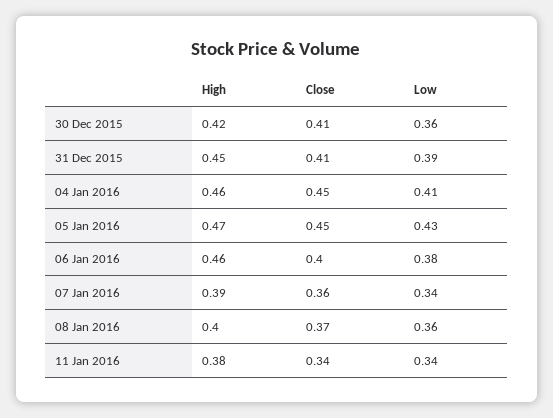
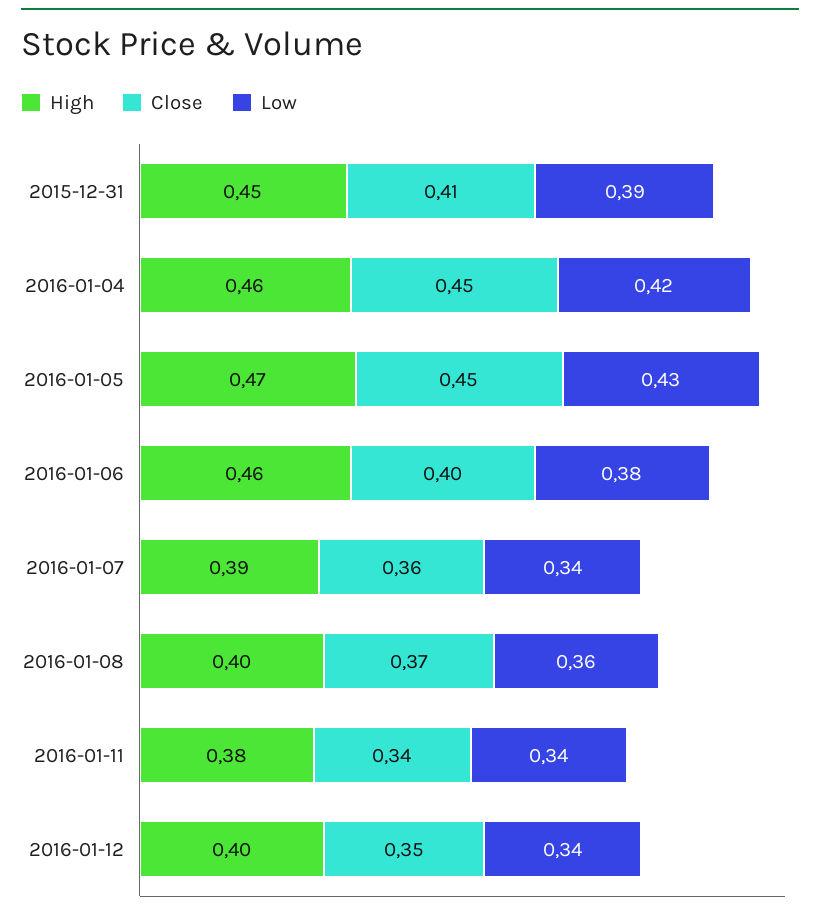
High, 30 Dec 2015: 0.42 -> none
Close, 30 Dec 2015: 0.41 -> none
Low, 30 Dec 2015: 0.36 -> none
Low, 04 Jan 2016: 0.41 -> 0.42
High, 2016-01-12: none -> 0.4
Close, 2016-01-12: none -> 0.35
Low, 2016-01-12: none -> 0.34

